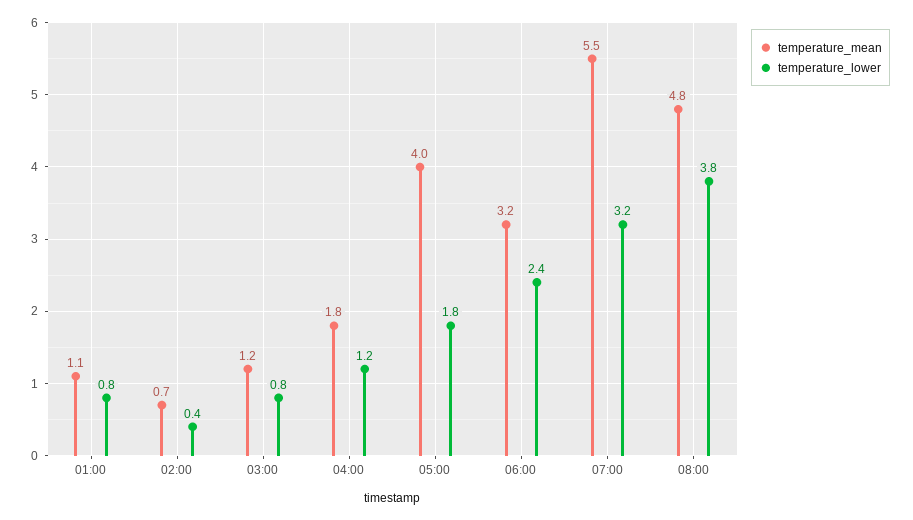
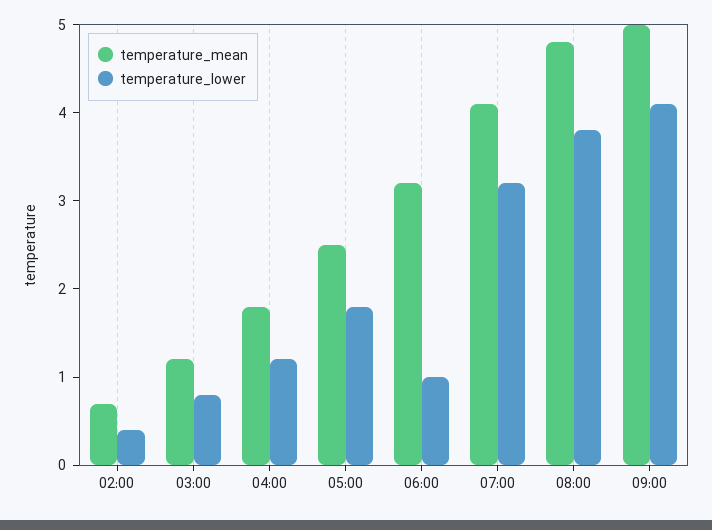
temperature_mean, 01:00: 1.1 -> none
temperature_lower, 01:00: 0.8 -> none
temperature_mean, 05:00: 4 -> 2.5
temperature_lower, 06:00: 2.4 -> 1
temperature_mean, 07:00: 5.5 -> 4.1
temperature_mean, 09:00: none -> 5
temperature_lower, 09:00: none -> 4.1

